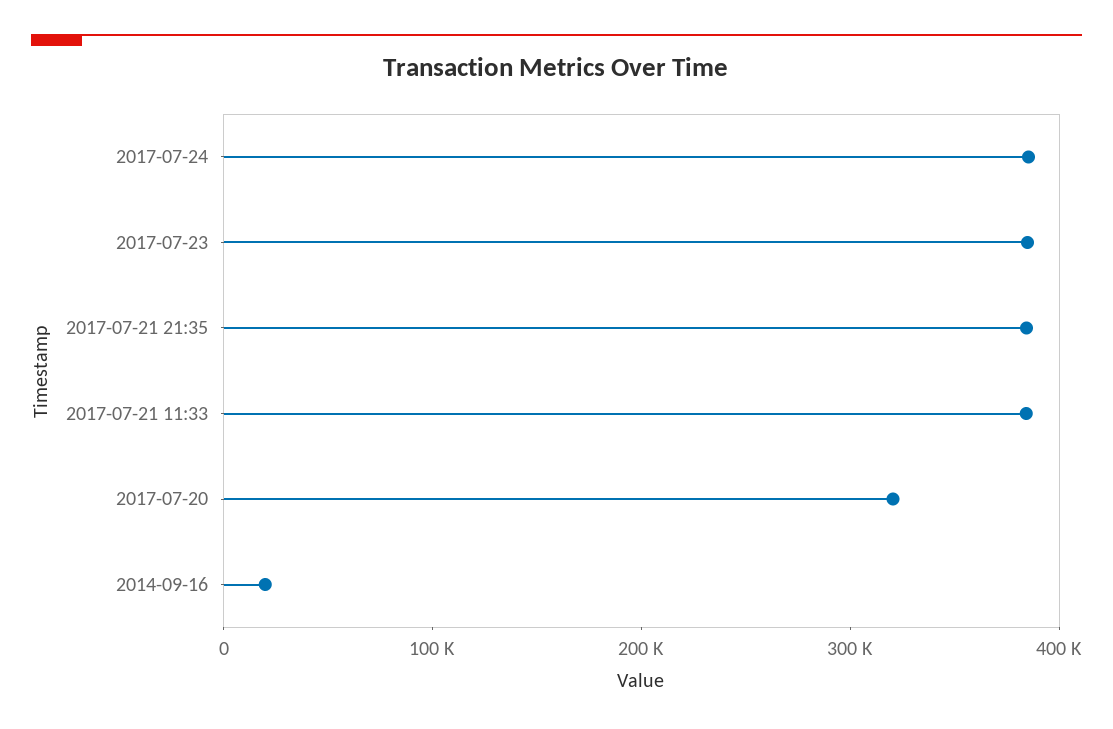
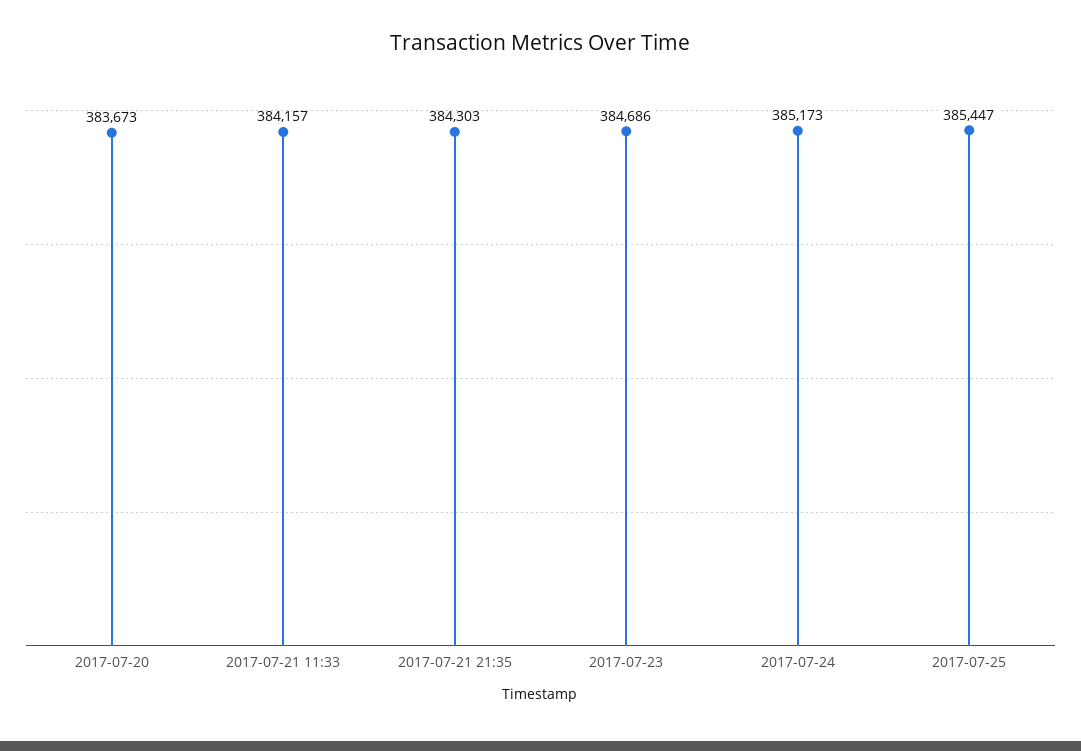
2017-07-20: 320000 -> 383673
2014-09-16: 20000 -> none
2017-07-25: none -> 385447

